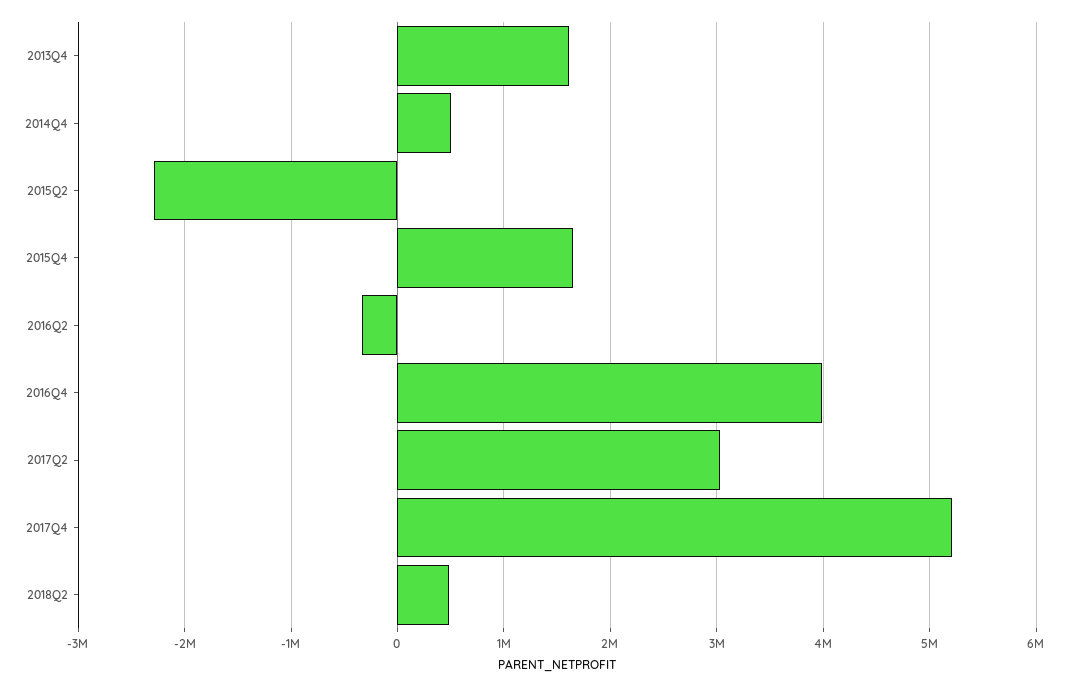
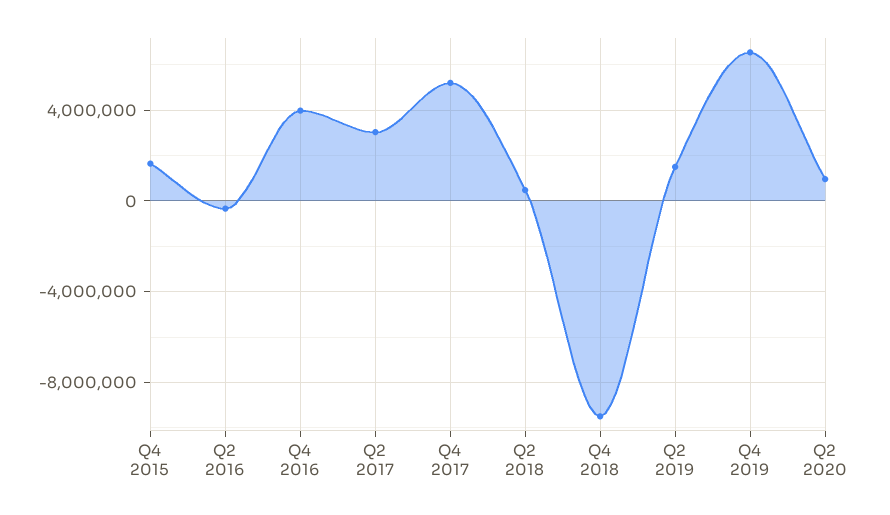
2013Q4: 1600000 -> none
2014Q4: 500000 -> none
2015Q2: -2300000 -> none
Q4 2018: none -> -9500000
Q2 2019: none -> 1500000
Q4 2019: none -> 6500000
Q2 2020: none -> 1000000

